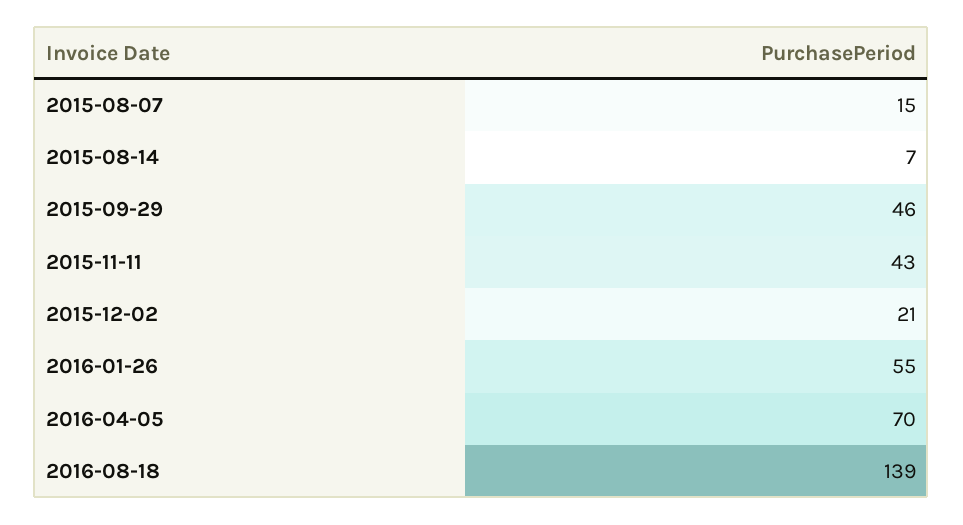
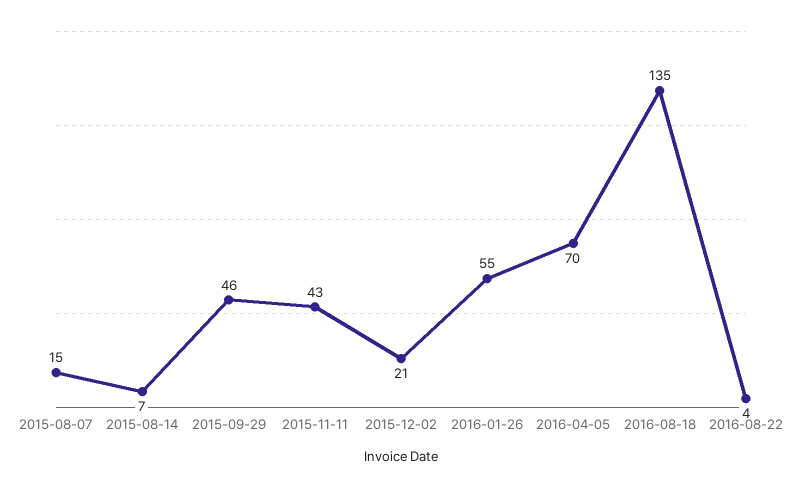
2016-08-18: 139 -> 135
2016-08-22: none -> 4

